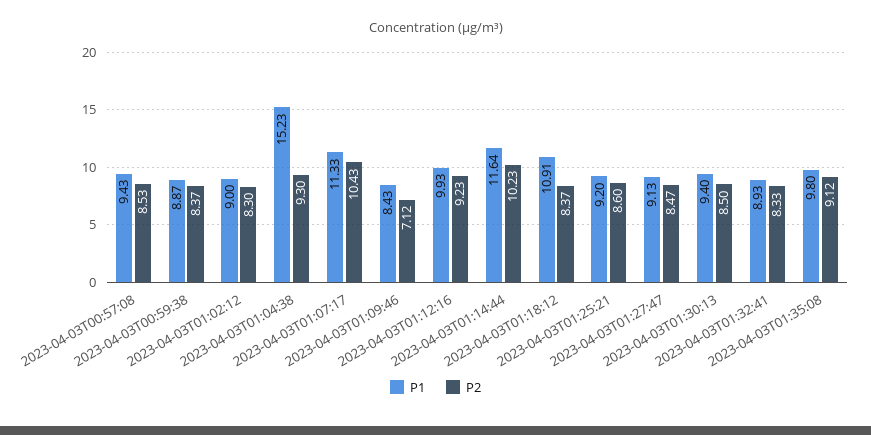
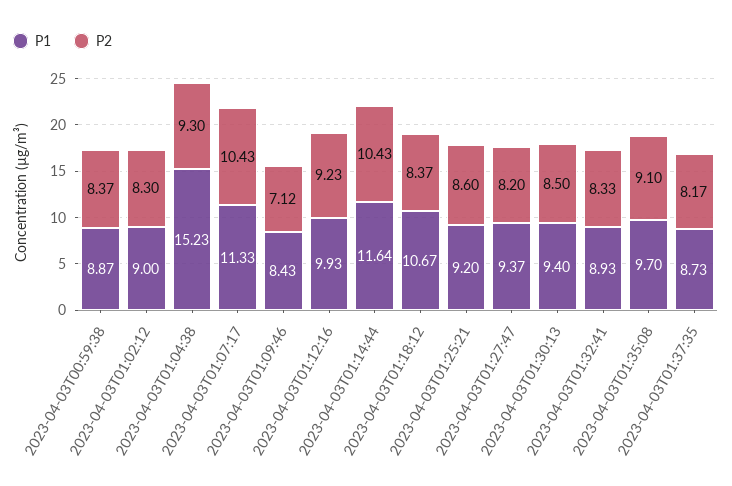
P1, 2023-04-03T00:57:08: 9.43 -> none
P2, 2023-04-03T00:57:08: 8.53 -> none
P2, 2023-04-03T01:14:44: 10.23 -> 10.43
P1, 2023-04-03T01:18:12: 10.91 -> 10.67
P1, 2023-04-03T01:27:47: 9.13 -> 9.37
P2, 2023-04-03T01:27:47: 8.47 -> 8.2
P1, 2023-04-03T01:35:08: 9.8 -> 9.7
P2, 2023-04-03T01:35:08: 9.12 -> 9.1
P1, 2023-04-03T01:37:35: none -> 8.73
P2, 2023-04-03T01:37:35: none -> 8.17

